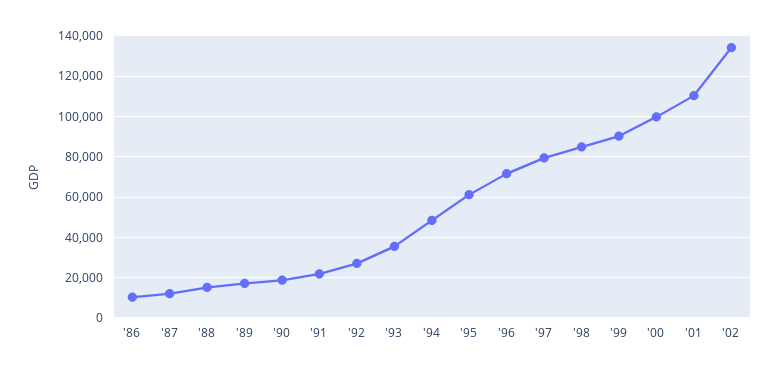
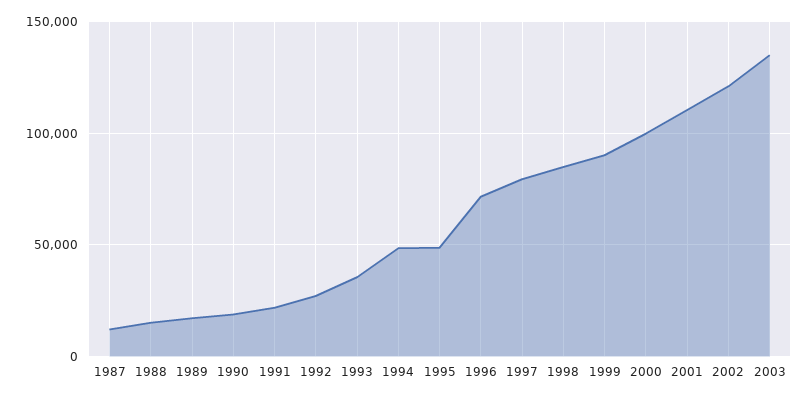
'86: 10000 -> none
'95: 60000 -> 50000
'02: 135000 -> 120000
2003: none -> 135000

